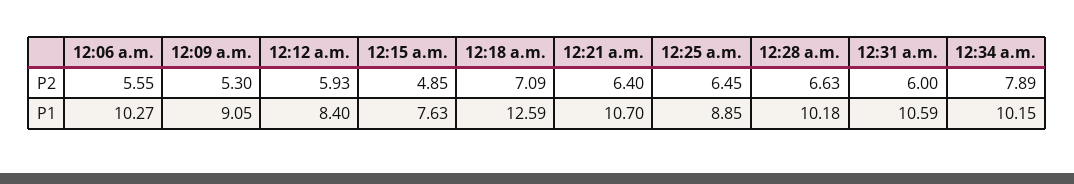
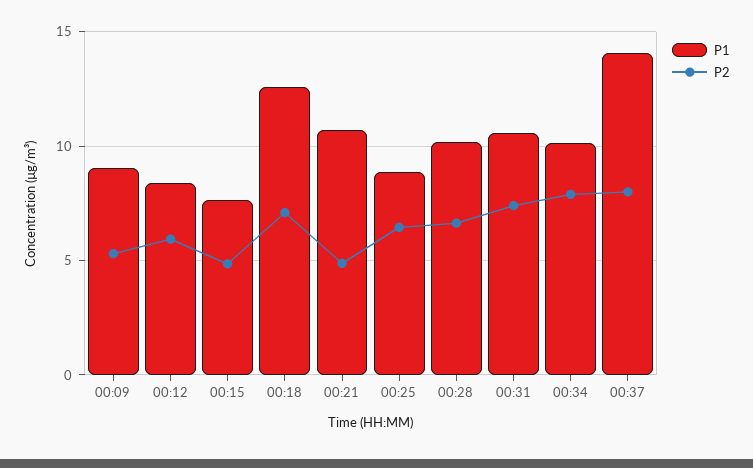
P2, 12:06 a.m.: 5.55 -> none
P2, 12:21 a.m.: 6.4 -> 5
P2, 12:31 a.m.: 6 -> 7.5
P1, 12:06 a.m.: 10.27 -> none
P1, 00:37: none -> 14
P2, 00:37: none -> 8

